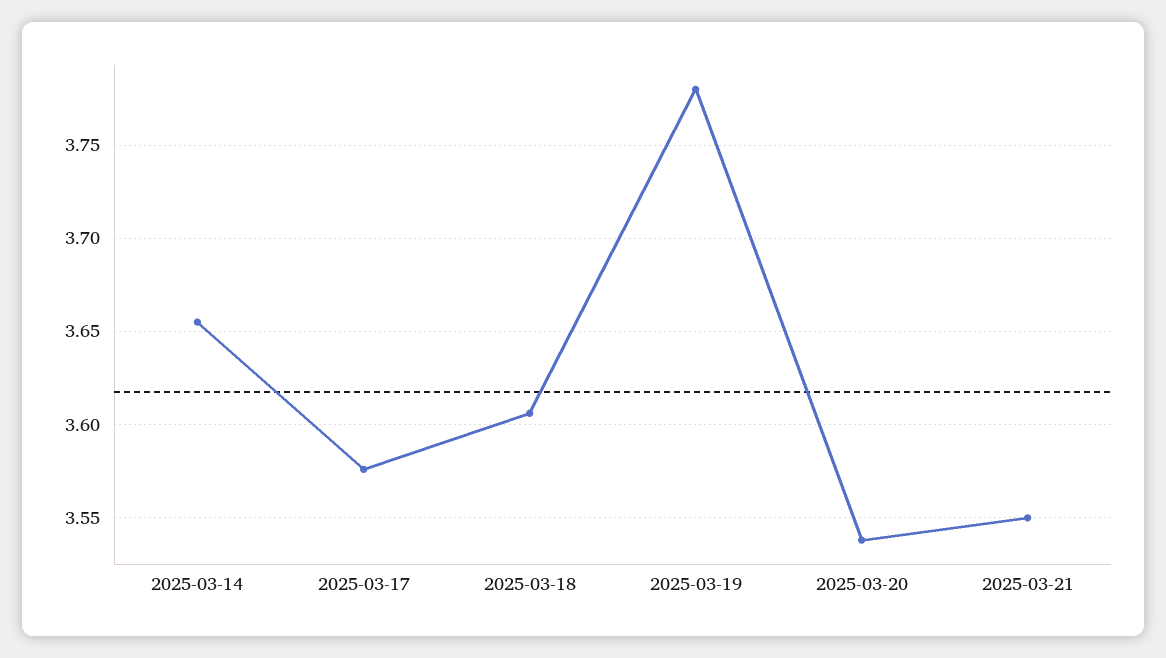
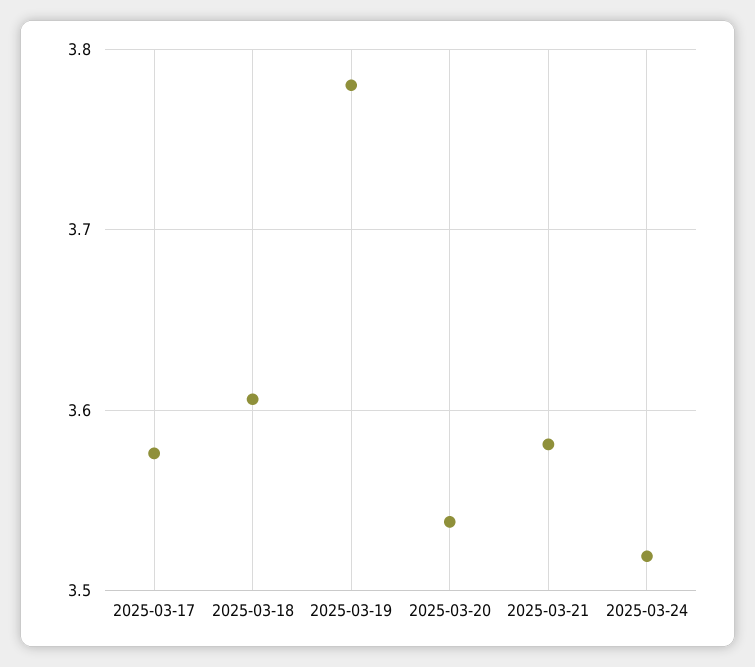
2025-03-14: 3.655 -> none
2025-03-21: 3.55 -> 3.58
2025-03-24: none -> 3.52

